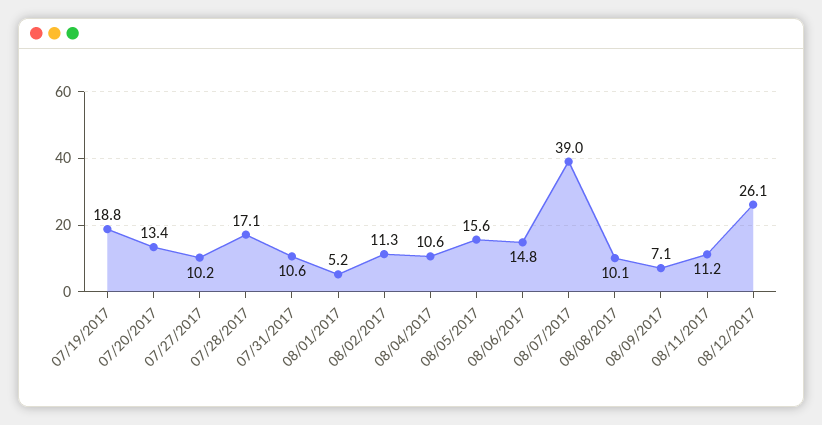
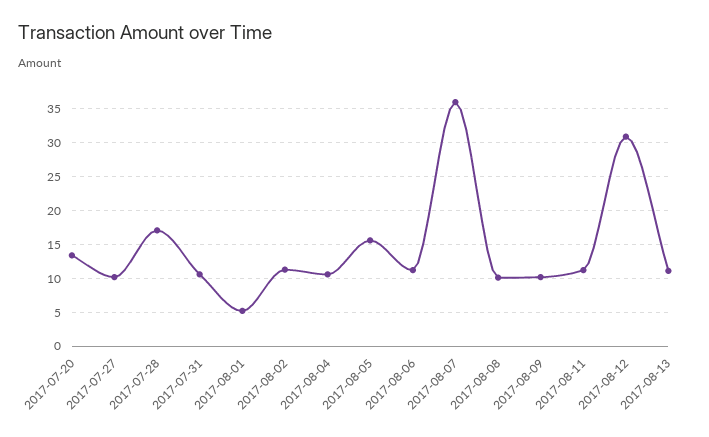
07/19/2017: 18.8 -> none
08/06/2017: 14.8 -> 11
08/07/2017: 39 -> 36
08/09/2017: 7.1 -> 10
08/12/2017: 26.1 -> 31
2017-08-13: none -> 11

